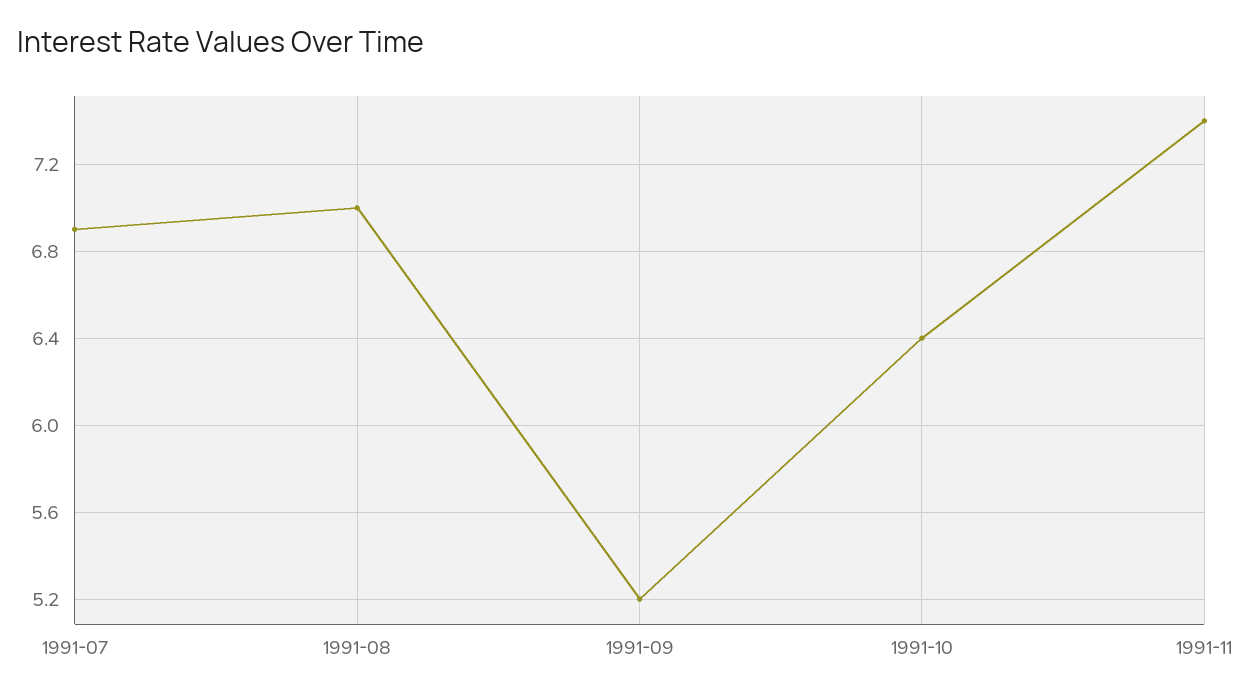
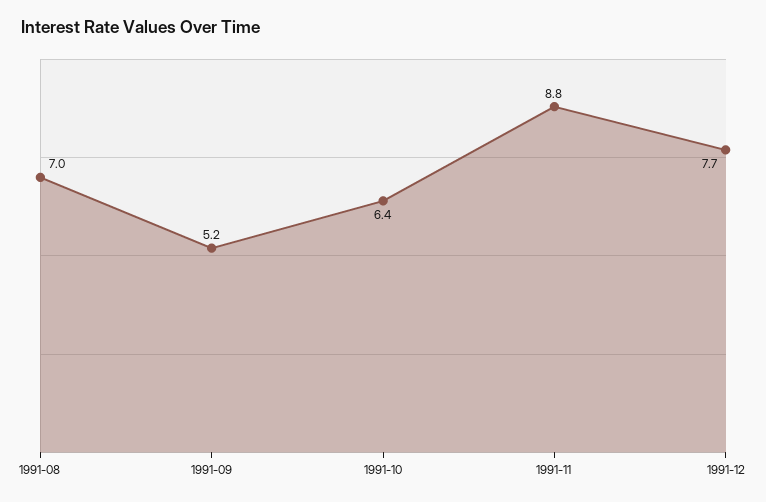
1991-07: 6.9 -> none
1991-11: 7.4 -> 8.8
1991-12: none -> 7.7

